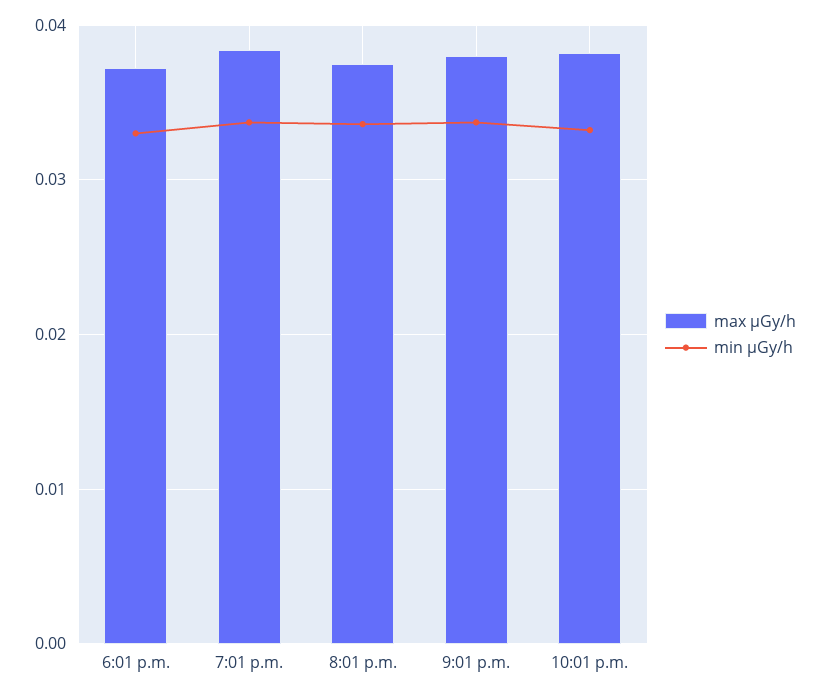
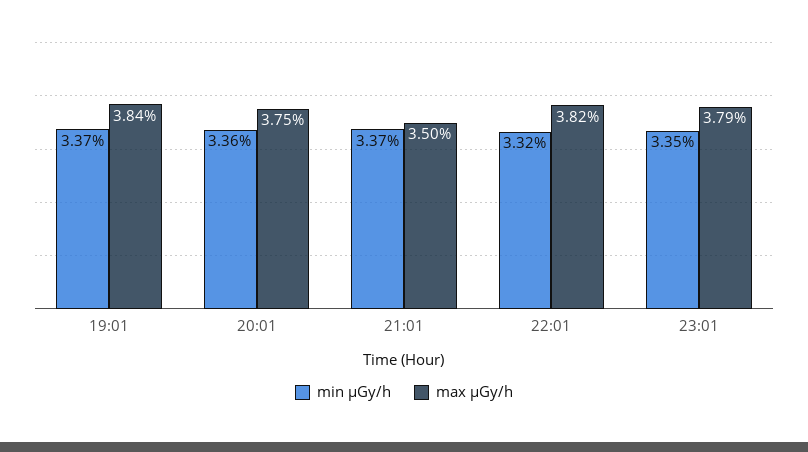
max μGy/h, 6:01 p.m.: 0.037 -> none
min μGy/h, 6:01 p.m.: 0.033 -> none
max μGy/h, 9:01 p.m.: 0.038 -> 0.035
min μGy/h, 23:01: none -> 0.0335
max μGy/h, 23:01: none -> 0.0379

